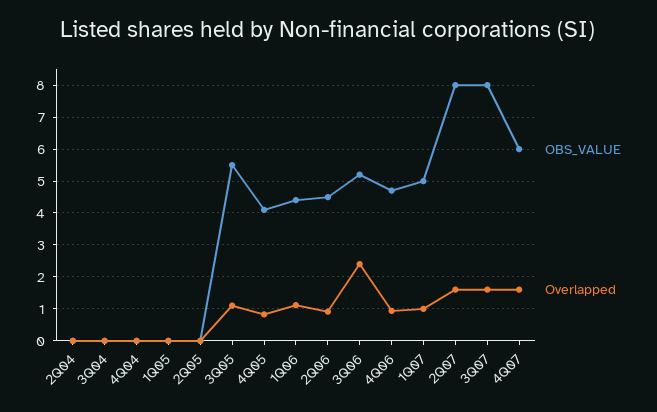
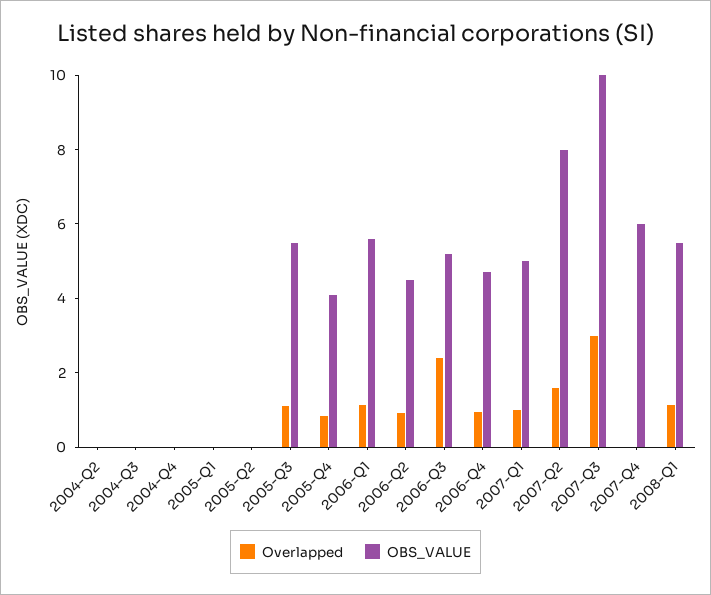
OBS_VALUE, 1Q06: 4.4 -> 5.5
OBS_VALUE, 3Q07: 8 -> 10
Overlapped, 3Q07: 1.6 -> 3
Overlapped, 4Q07: 1.6 -> 0
Overlapped, 2008-Q1: none -> 1
OBS_VALUE, 2008-Q1: none -> 5.5

